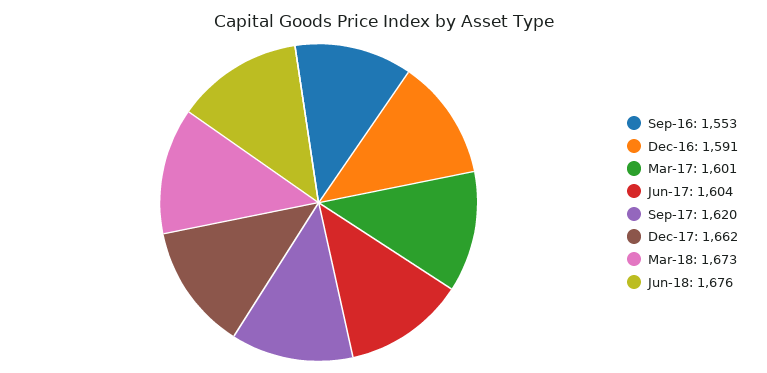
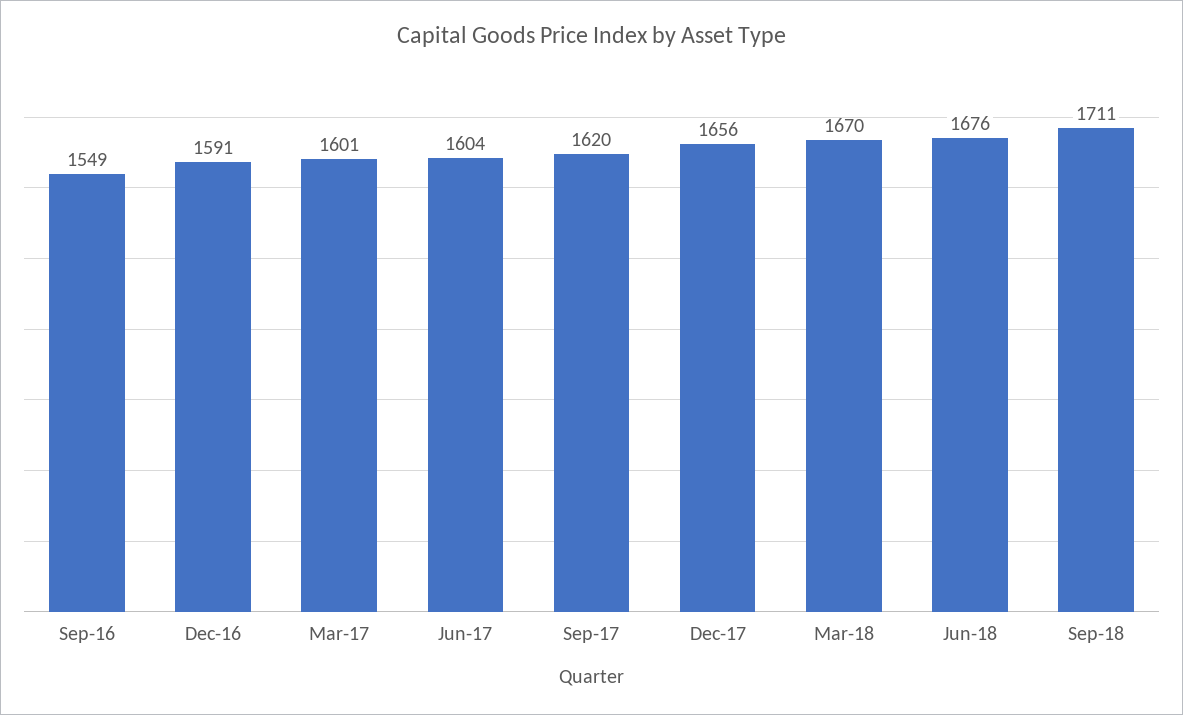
Sep-16: 1553 -> 1549
Dec-17: 1662 -> 1656
Mar-18: 1673 -> 1670
Sep-18: none -> 1711

